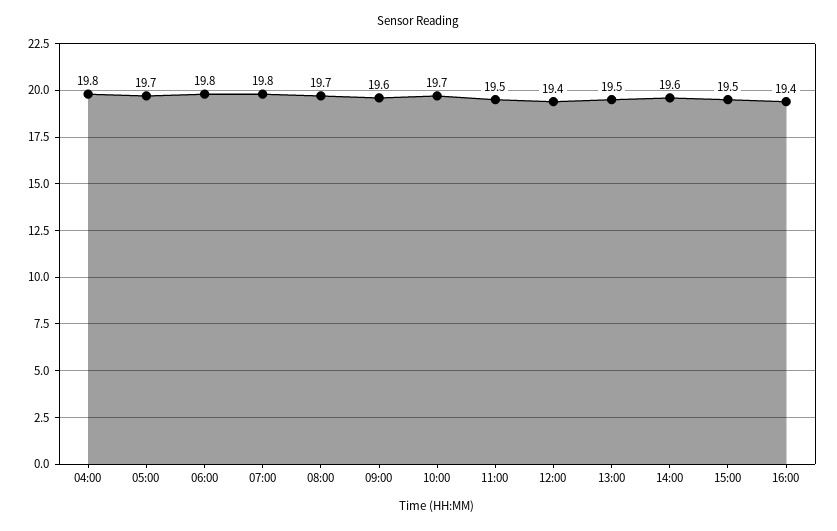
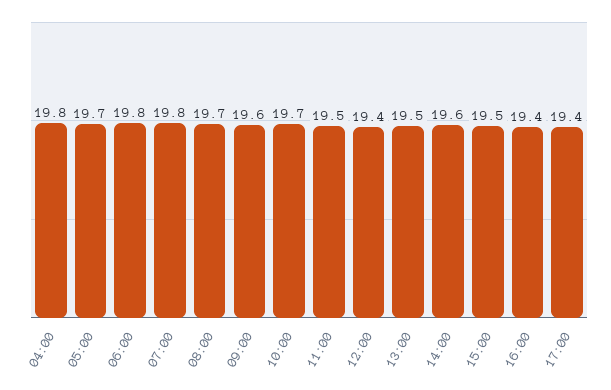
17:00: none -> 19.4

